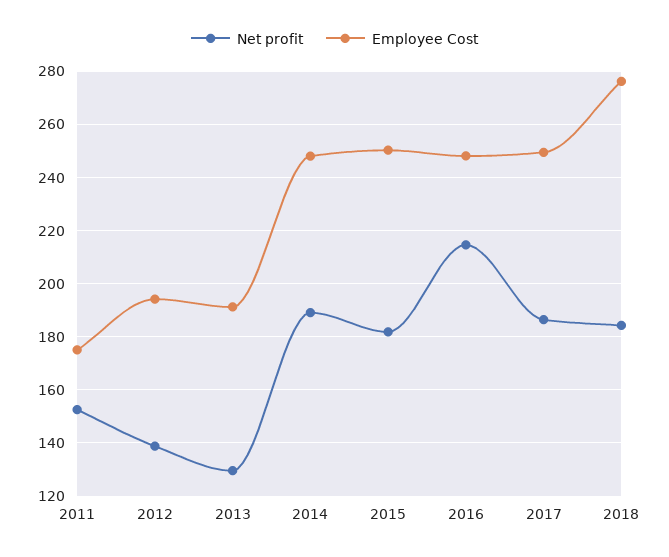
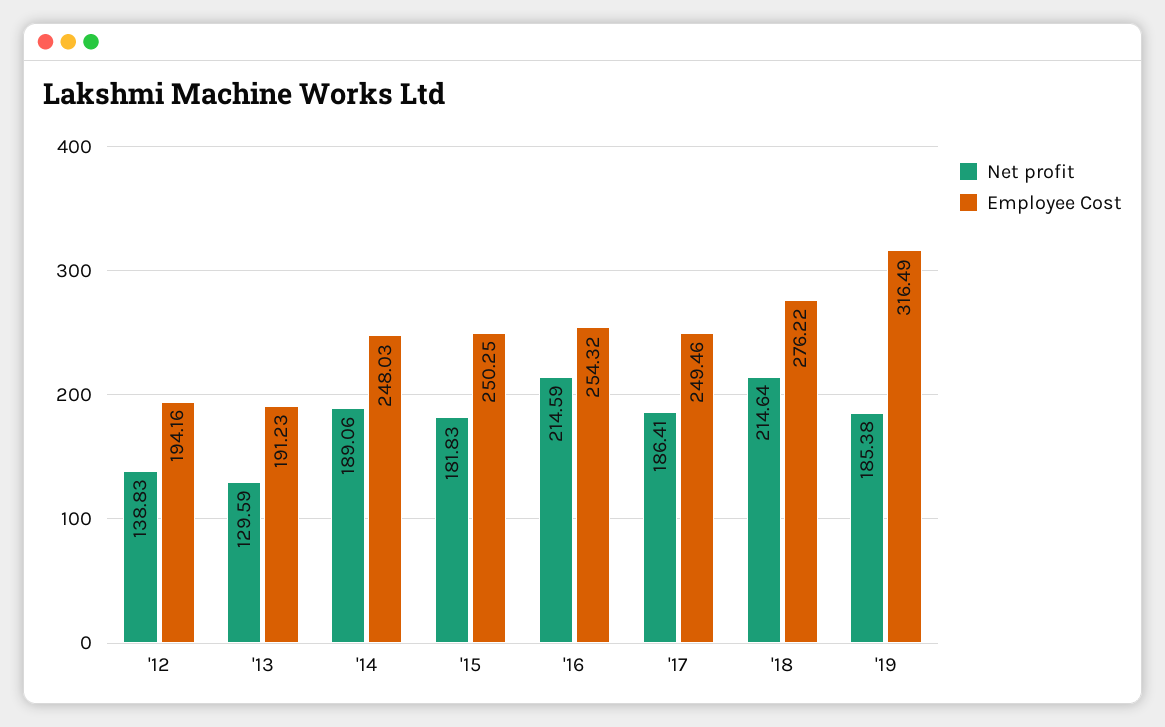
Net profit, 2011: 152.5 -> none
Employee Cost, 2011: 175 -> none
Employee Cost, 2016: 247.5 -> 254.32
Net profit, 2018: 185 -> 214.64
Net profit, '19: none -> 185.38
Employee Cost, '19: none -> 316.49

